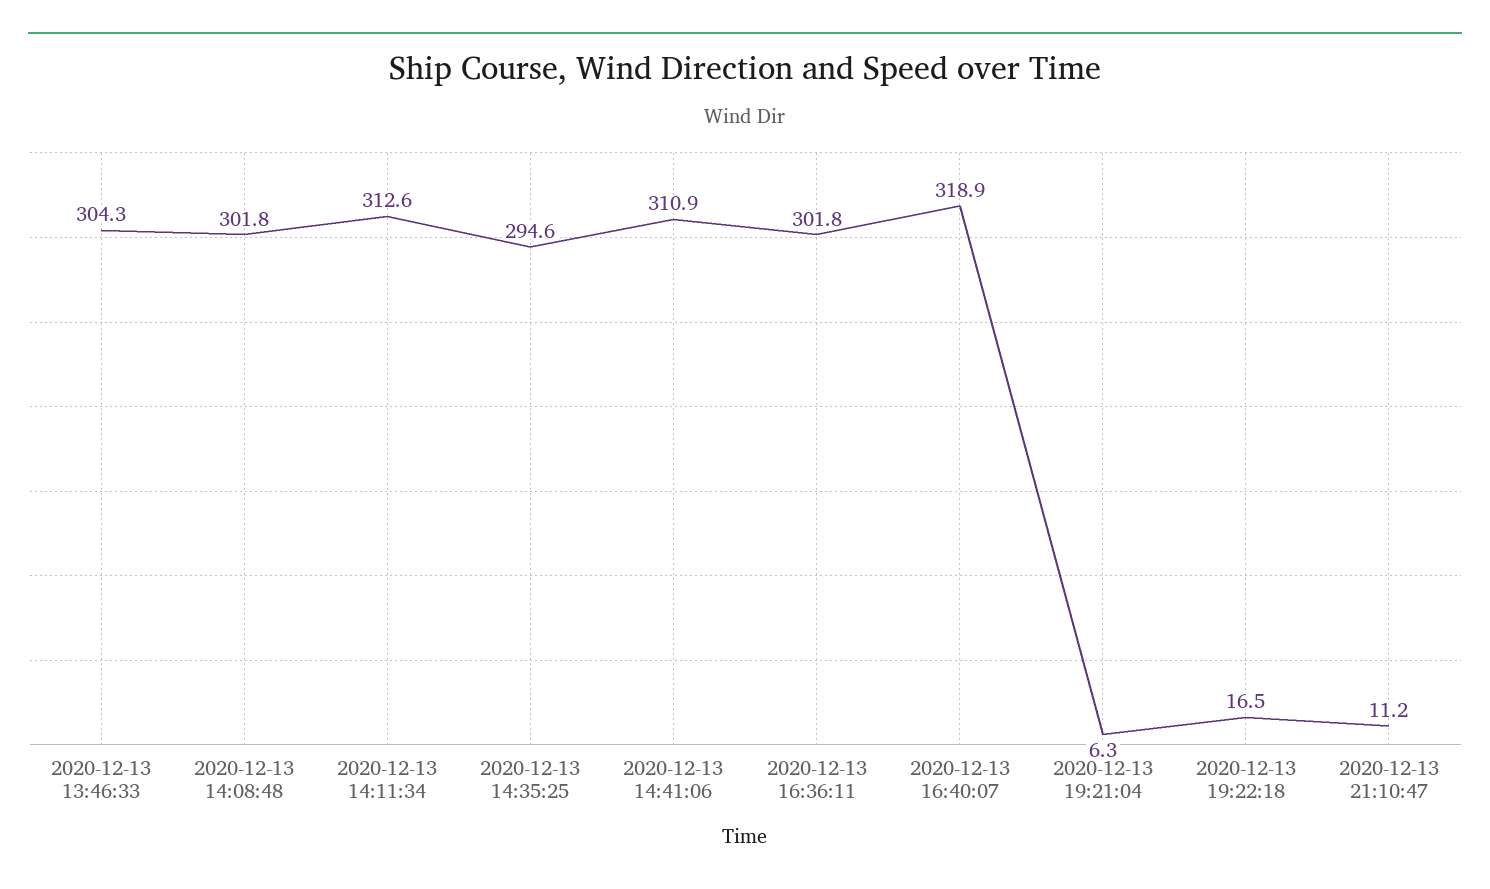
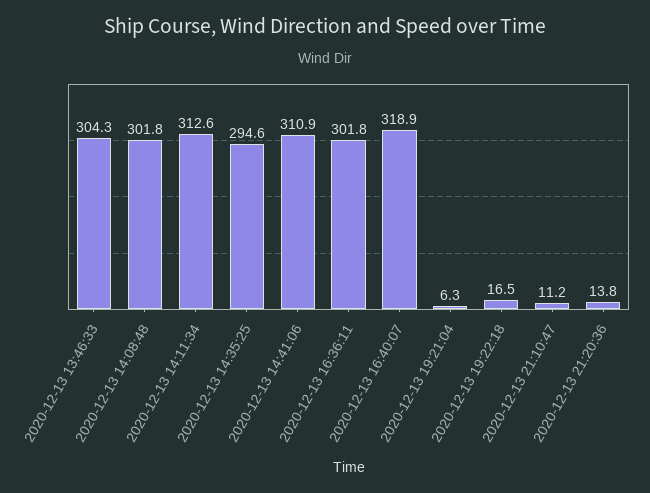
2020-12-13 21:20:36: none -> 13.8

